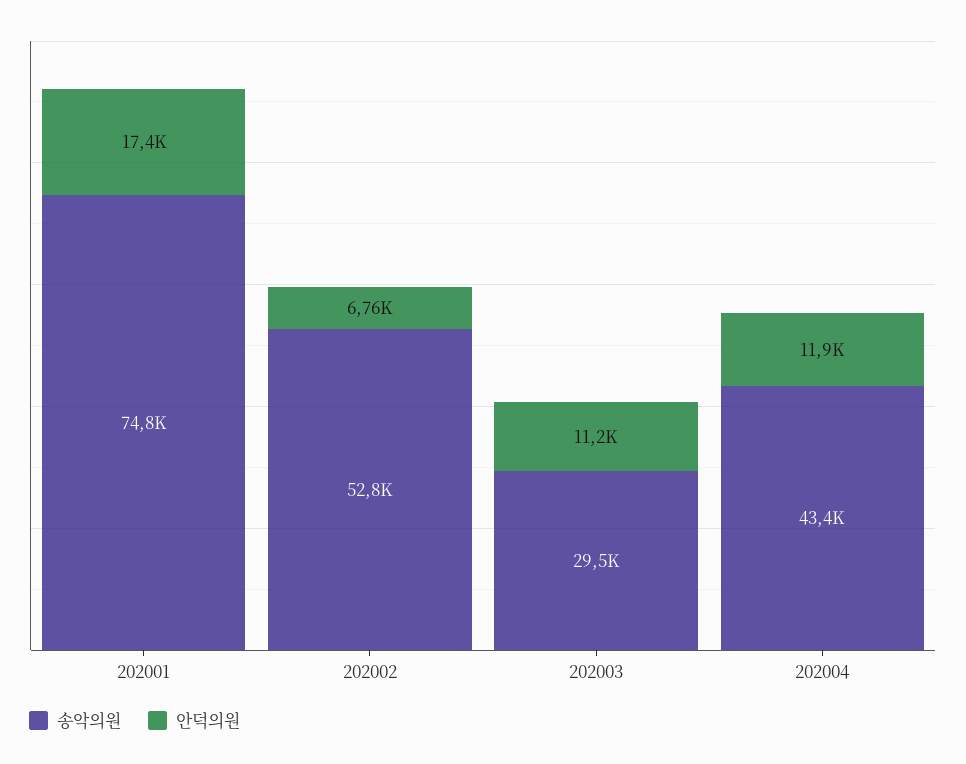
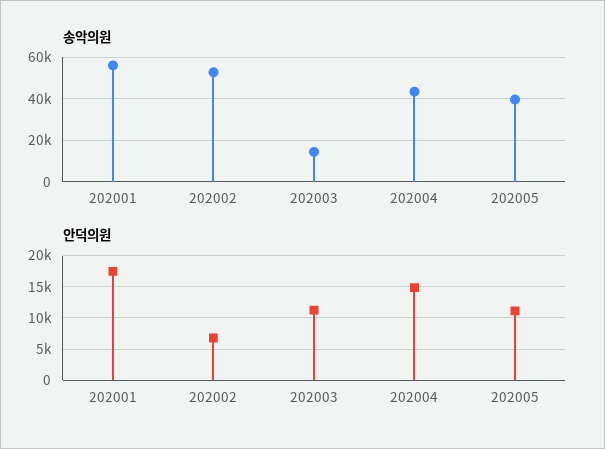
송악의원, 202001: 74800 -> 55000
송악의원, 202003: 29500 -> 15000
안덕의원, 202004: 11900 -> 15000
송악의원, 202005: none -> 40000
안덕의원, 202005: none -> 11000

